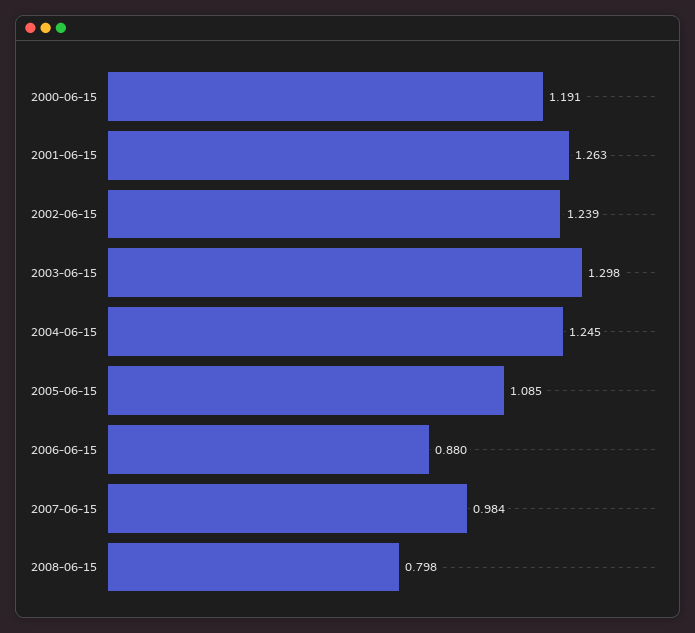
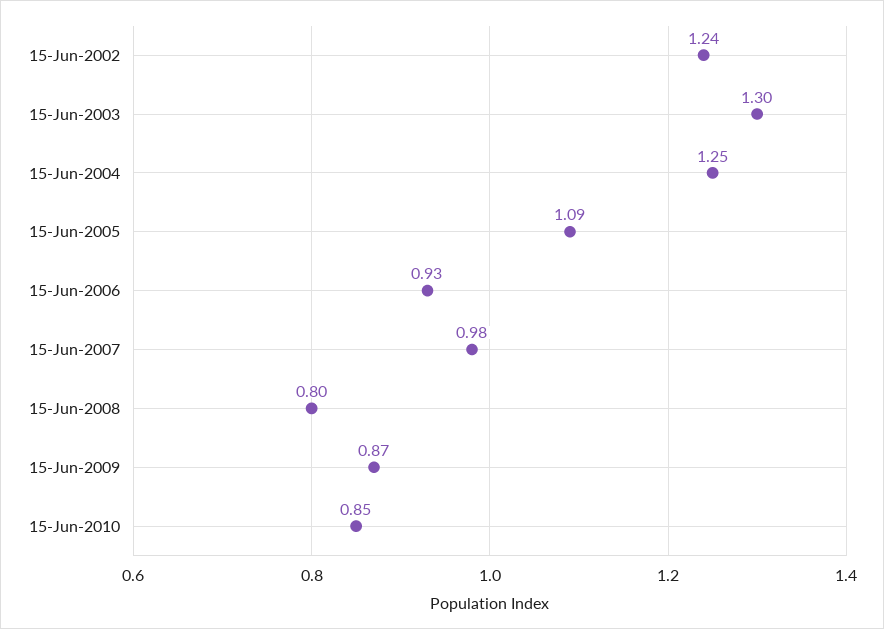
2000-06-15: 1.191 -> none
2001-06-15: 1.263 -> none
2006-06-15: 0.88 -> 0.93
15-Jun-2009: none -> 0.87
15-Jun-2010: none -> 0.85

